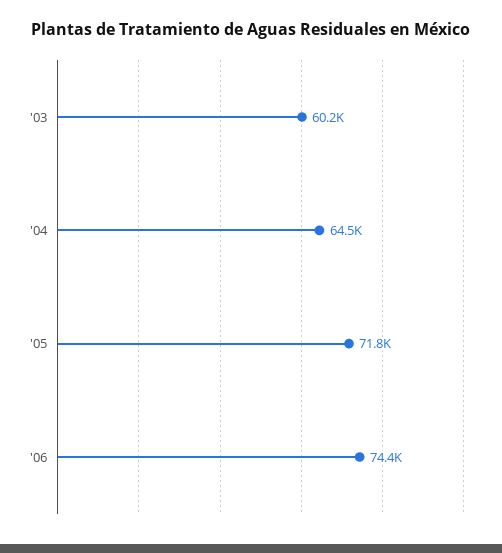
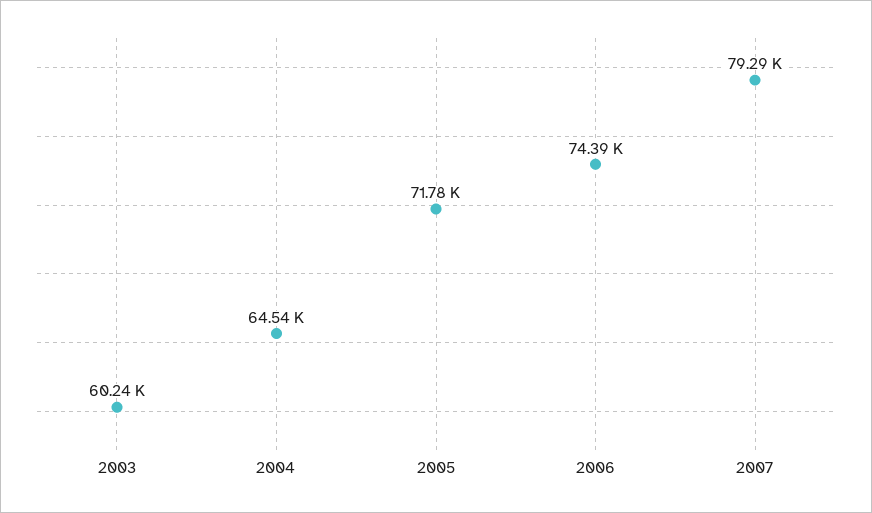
2007: none -> 79290

